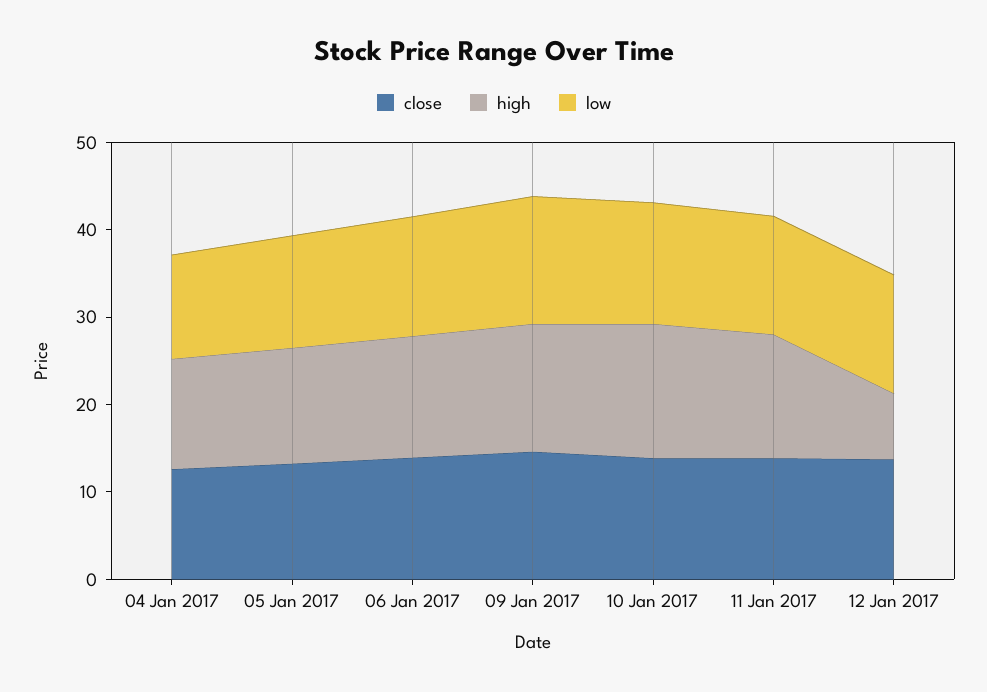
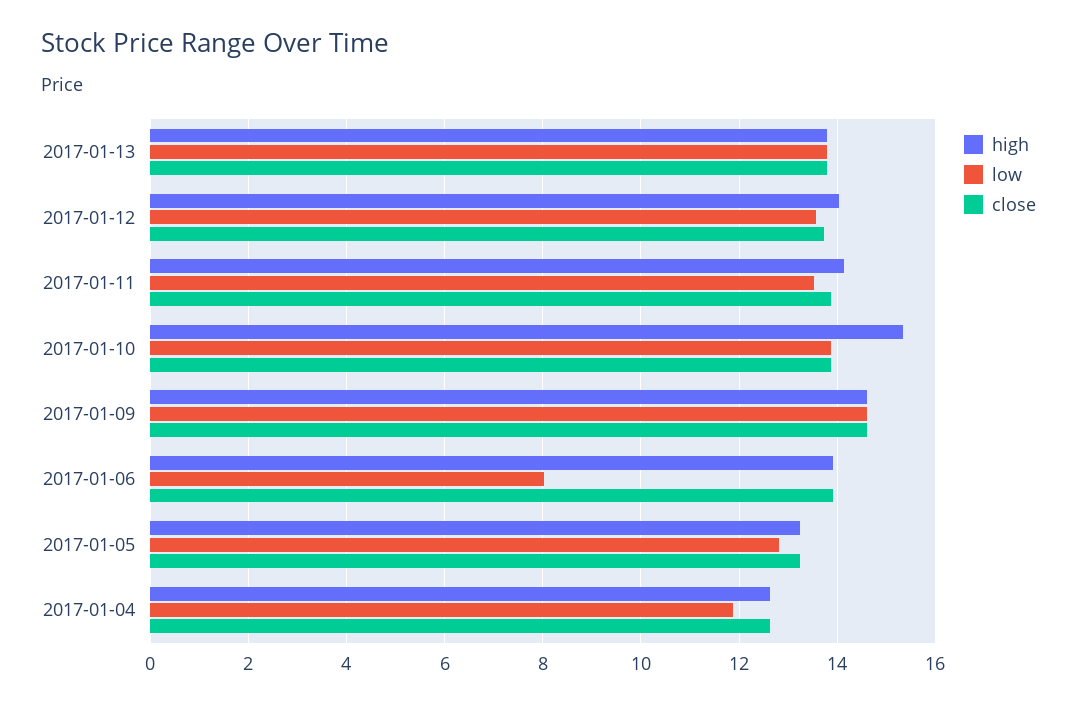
low, 06 Jan 2017: 14 -> 8
high, 12 Jan 2017: 8 -> 14
high, 2017-01-13: none -> 13.8
low, 2017-01-13: none -> 13.8
close, 2017-01-13: none -> 13.8

